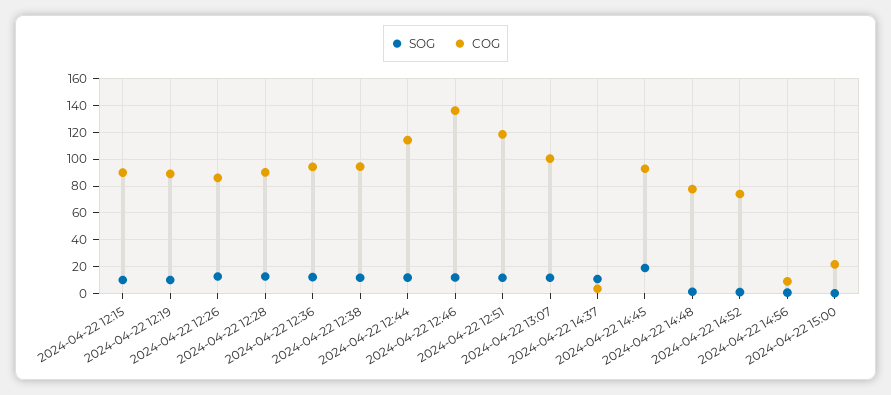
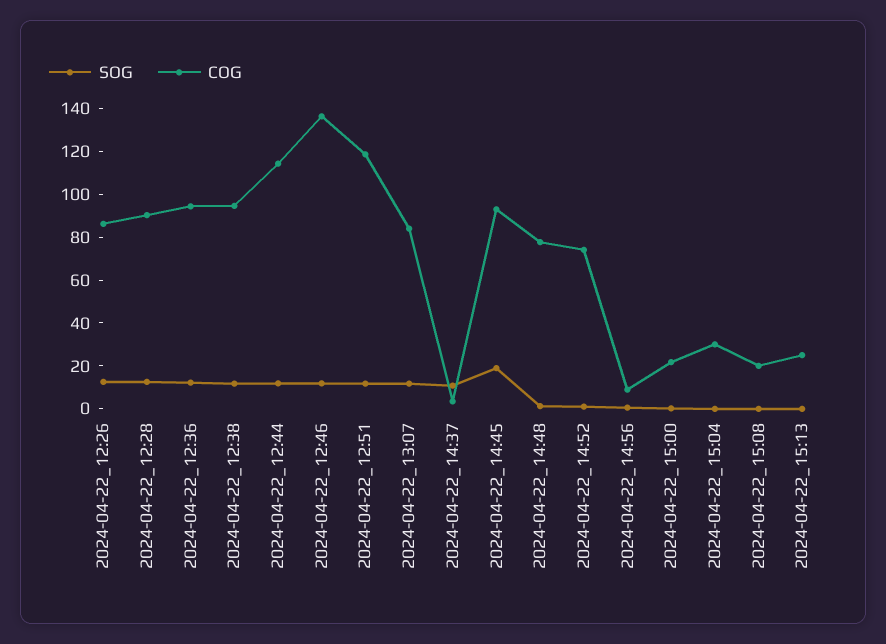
SOG, 2024-04-22 12:15: 10 -> none
COG, 2024-04-22 12:15: 90 -> none
SOG, 2024-04-22 12:19: 10 -> none
COG, 2024-04-22 12:19: 90 -> none
COG, 2024-04-22 13:07: 100 -> 85
SOG, 2024-04-22_15:04: none -> 0
COG, 2024-04-22_15:04: none -> 30
SOG, 2024-04-22_15:08: none -> 0
COG, 2024-04-22_15:08: none -> 20
SOG, 2024-04-22_15:13: none -> 0
COG, 2024-04-22_15:13: none -> 25

